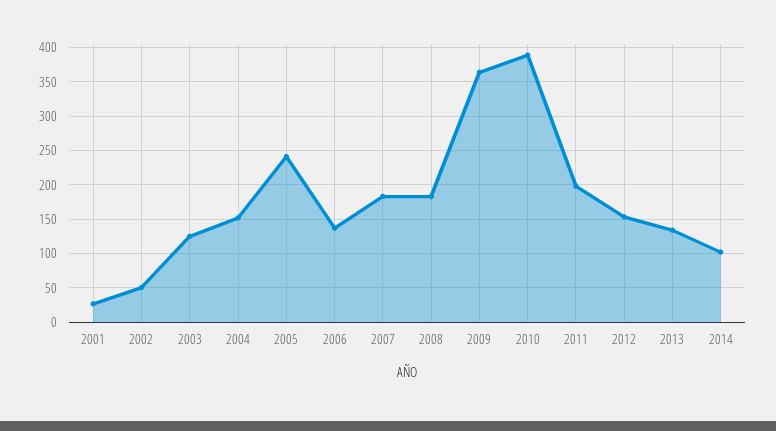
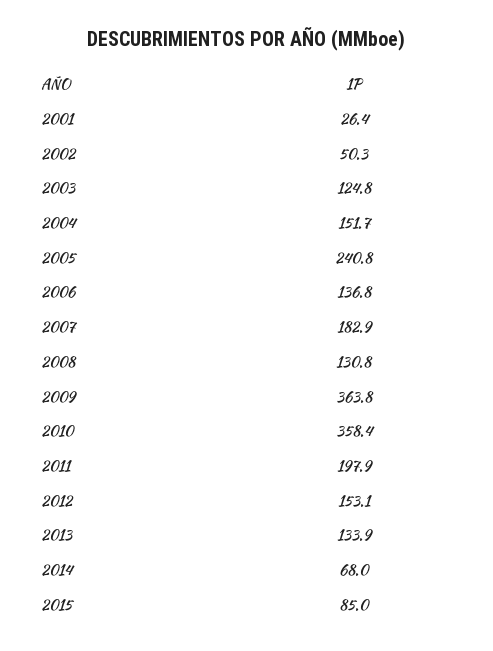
2008: 180 -> 130.8
2010: 390 -> 358.4
2014: 100 -> 68
2015: none -> 85

